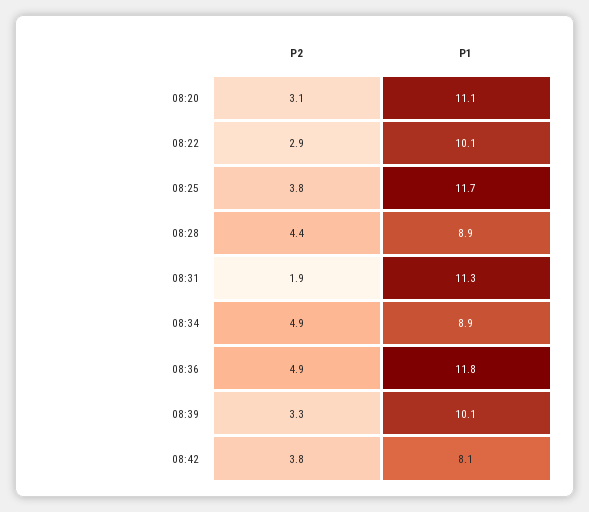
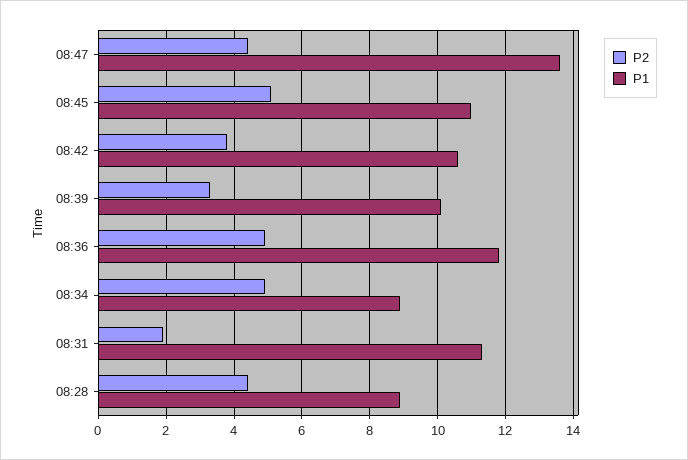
P2, 08:20: 3.1 -> none
P1, 08:20: 11.1 -> none
P2, 08:22: 2.9 -> none
P1, 08:22: 10.1 -> none
P2, 08:25: 3.8 -> none
P1, 08:25: 11.7 -> none
P1, 08:42: 8.1 -> 10.5
P2, 08:47: none -> 4.5
P1, 08:47: none -> 13.5
P2, 08:45: none -> 5
P1, 08:45: none -> 11

